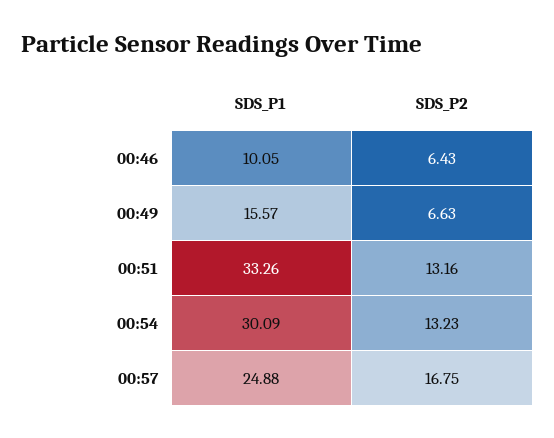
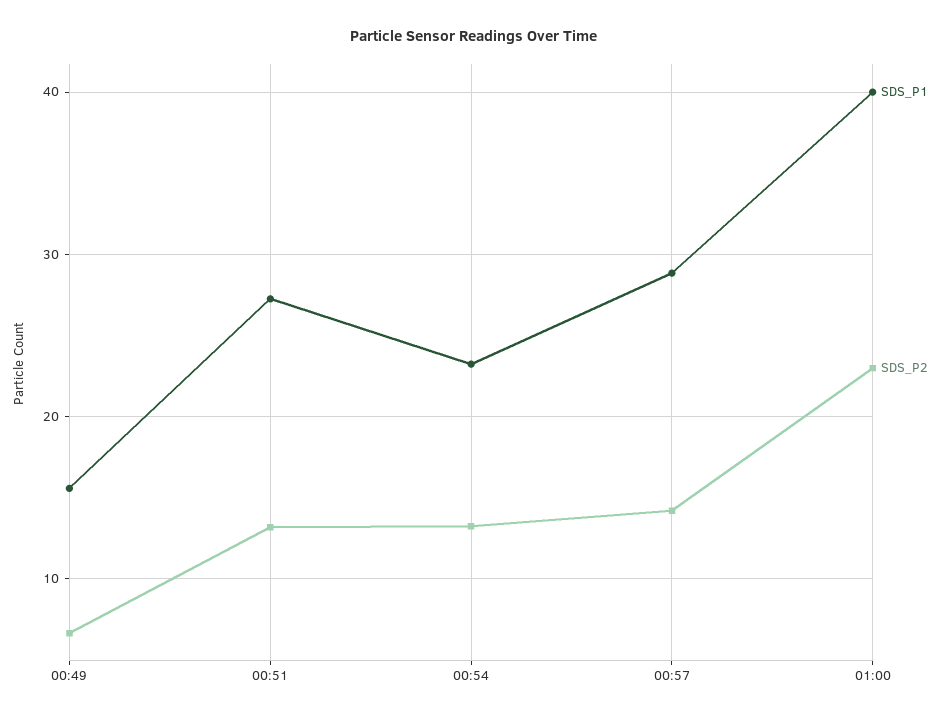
SDS_P1, 00:46: 10.05 -> none
SDS_P2, 00:46: 6.43 -> none
SDS_P1, 00:51: 33.26 -> 27
SDS_P1, 00:54: 30.09 -> 23
SDS_P1, 00:57: 24.88 -> 29
SDS_P2, 00:57: 16.75 -> 14
SDS_P1, 01:00: none -> 40
SDS_P2, 01:00: none -> 23

